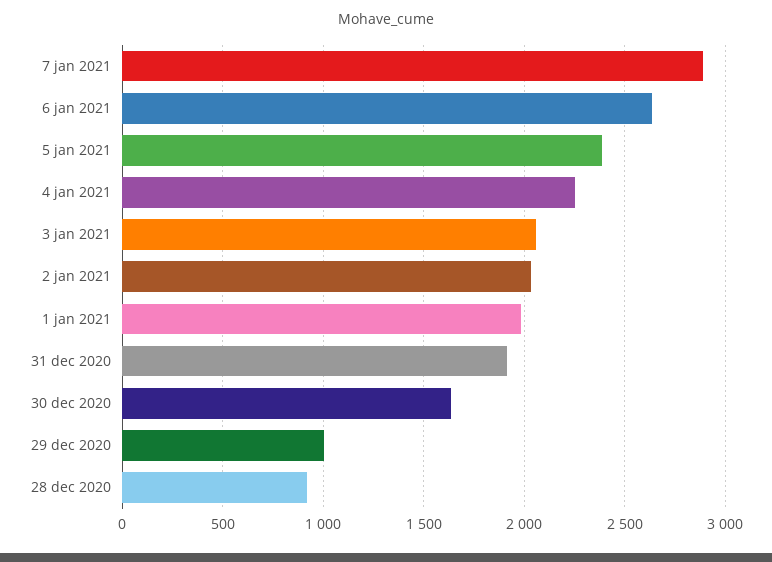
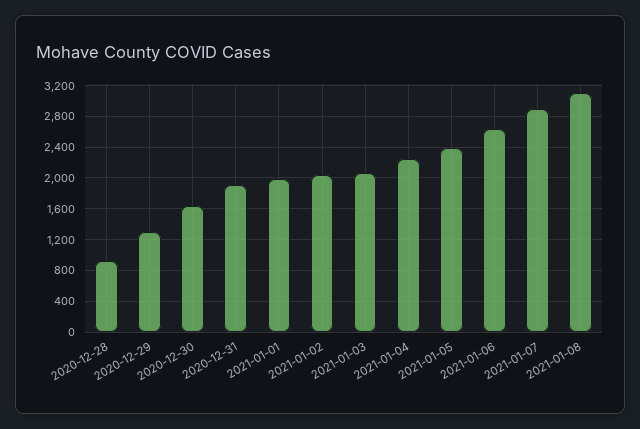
29 dec 2020: 1000 -> 1300
2021-01-08: none -> 3100

